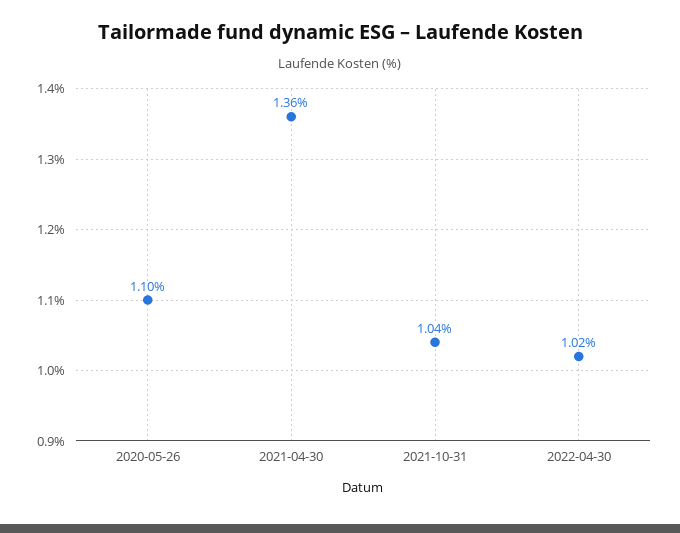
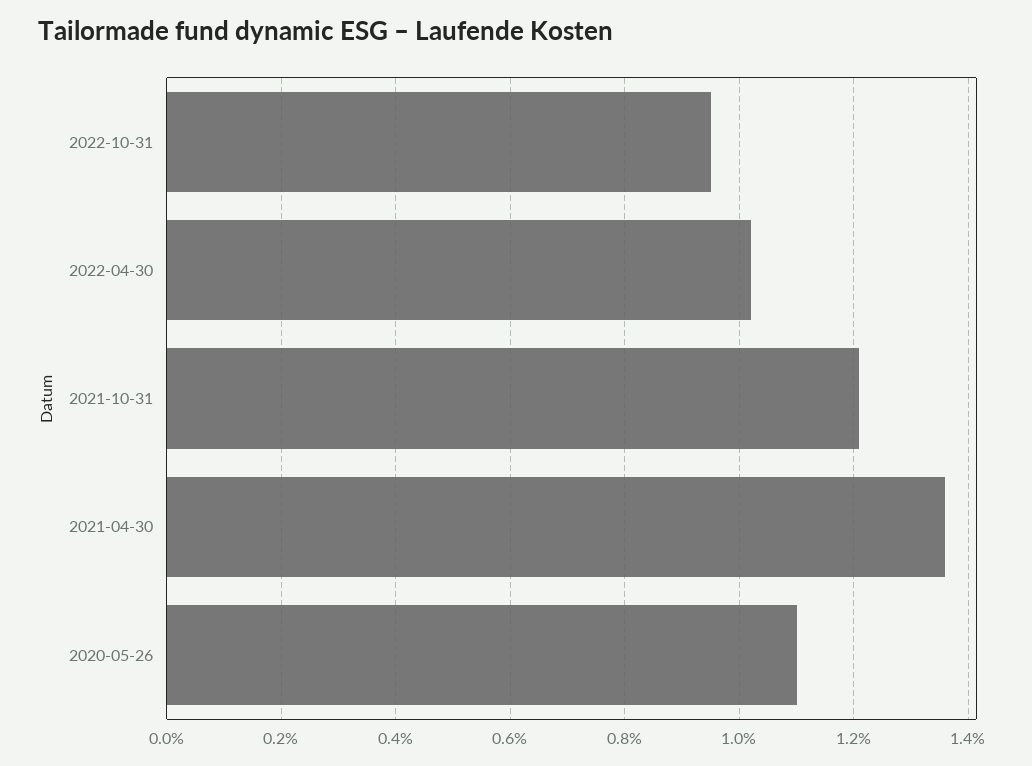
2021-10-31: 1.04 -> 1.2
2022-10-31: none -> 0.95

